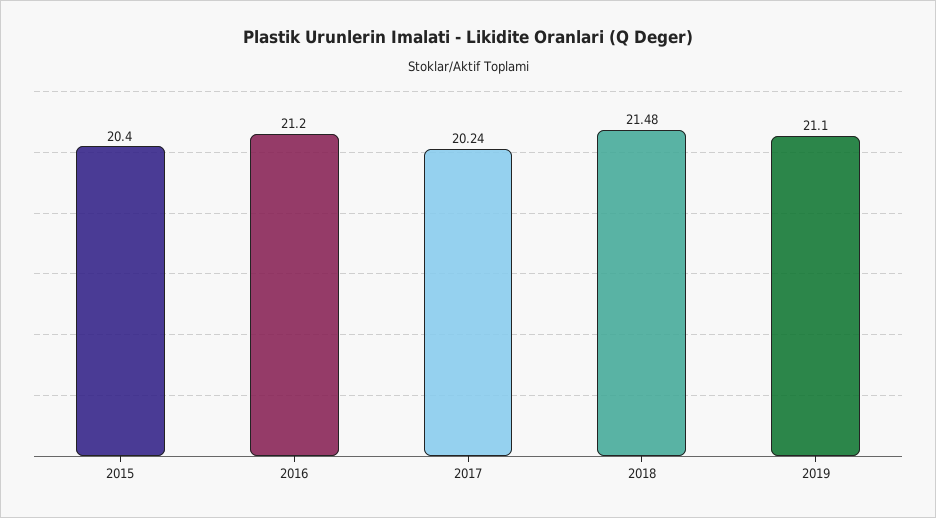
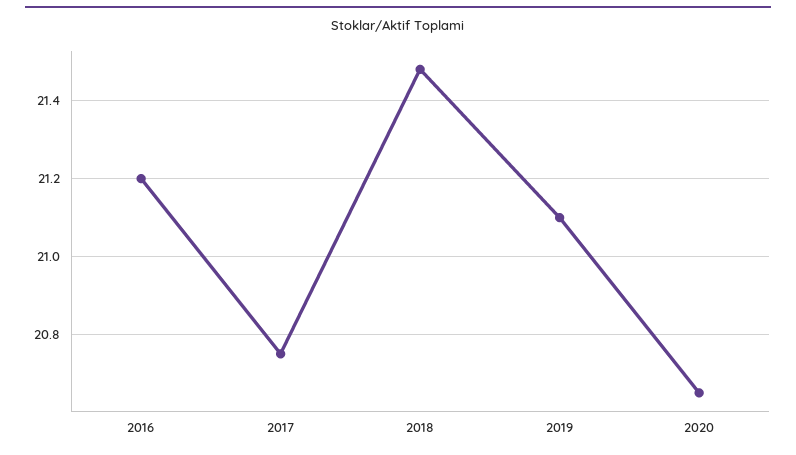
2015: 20.4 -> none
2017: 20.24 -> 20.75
2020: none -> 20.65

